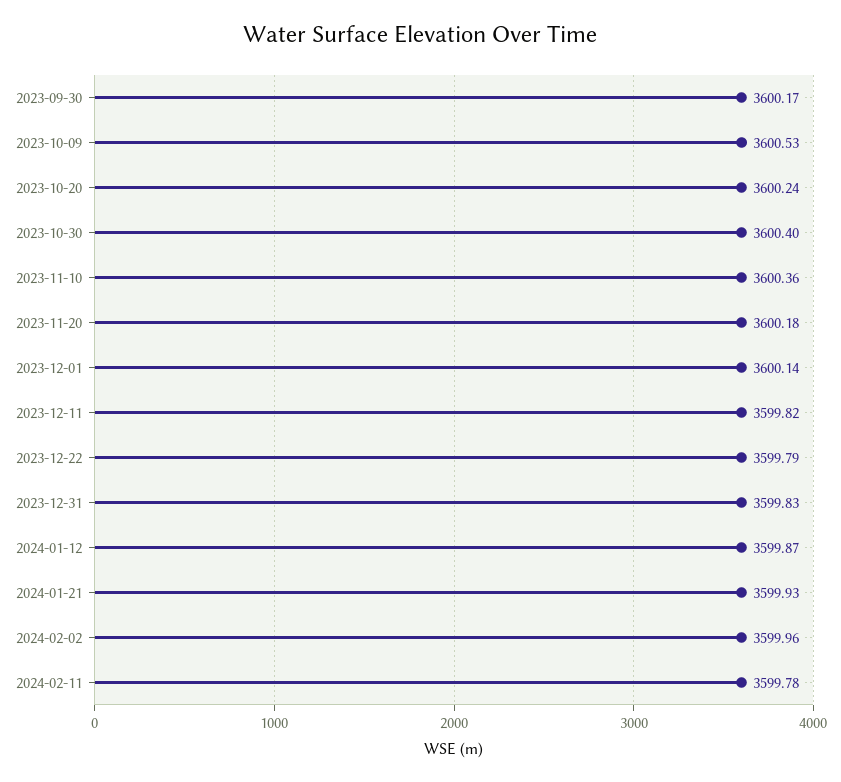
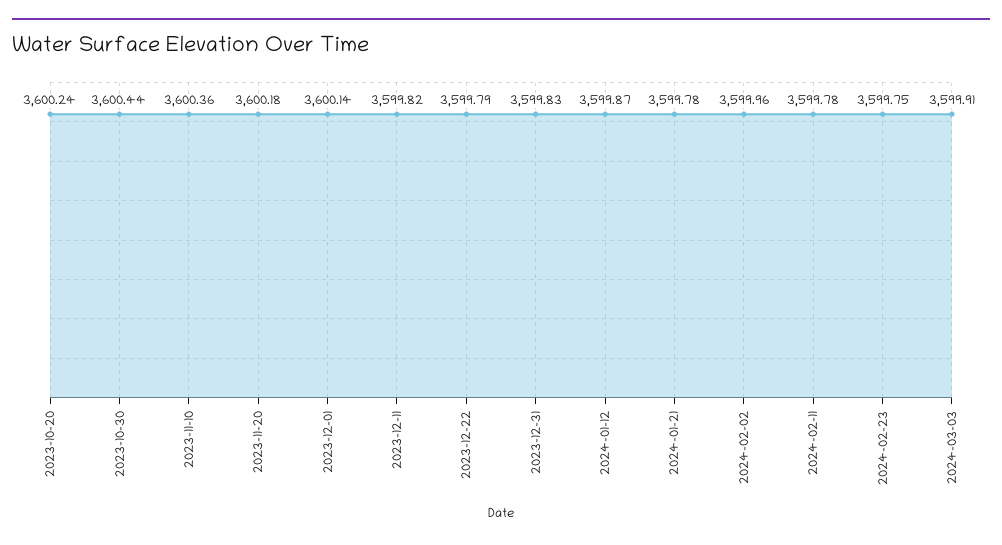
2023-09-30: 3600.17 -> none
2023-10-09: 3600.53 -> none
2023-10-30: 3600.4 -> 3600.44
2024-01-21: 3599.93 -> 3599.78
2024-02-23: none -> 3599.75
2024-03-03: none -> 3599.91

